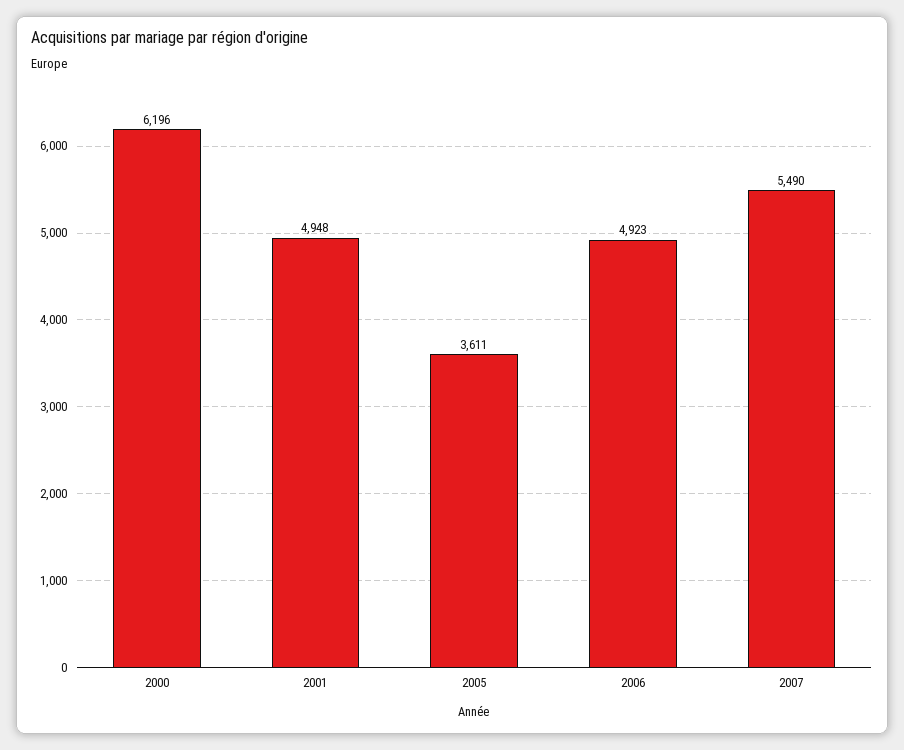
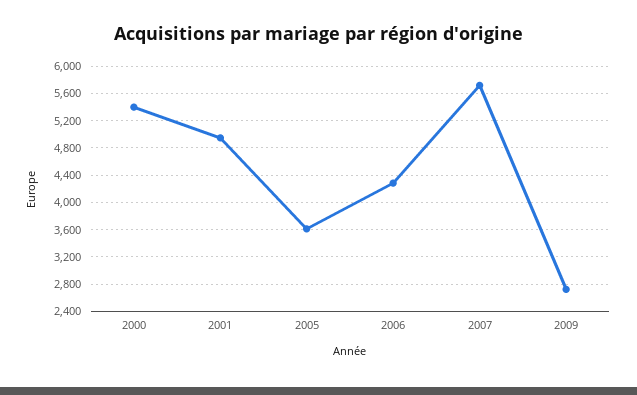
2000: 6196 -> 5400
2006: 4923 -> 4300
2007: 5490 -> 5700
2009: none -> 2700

